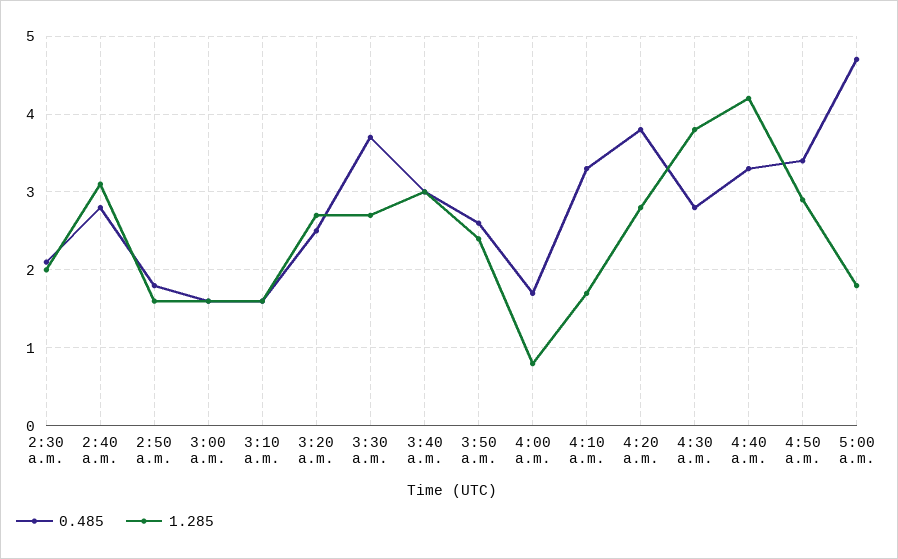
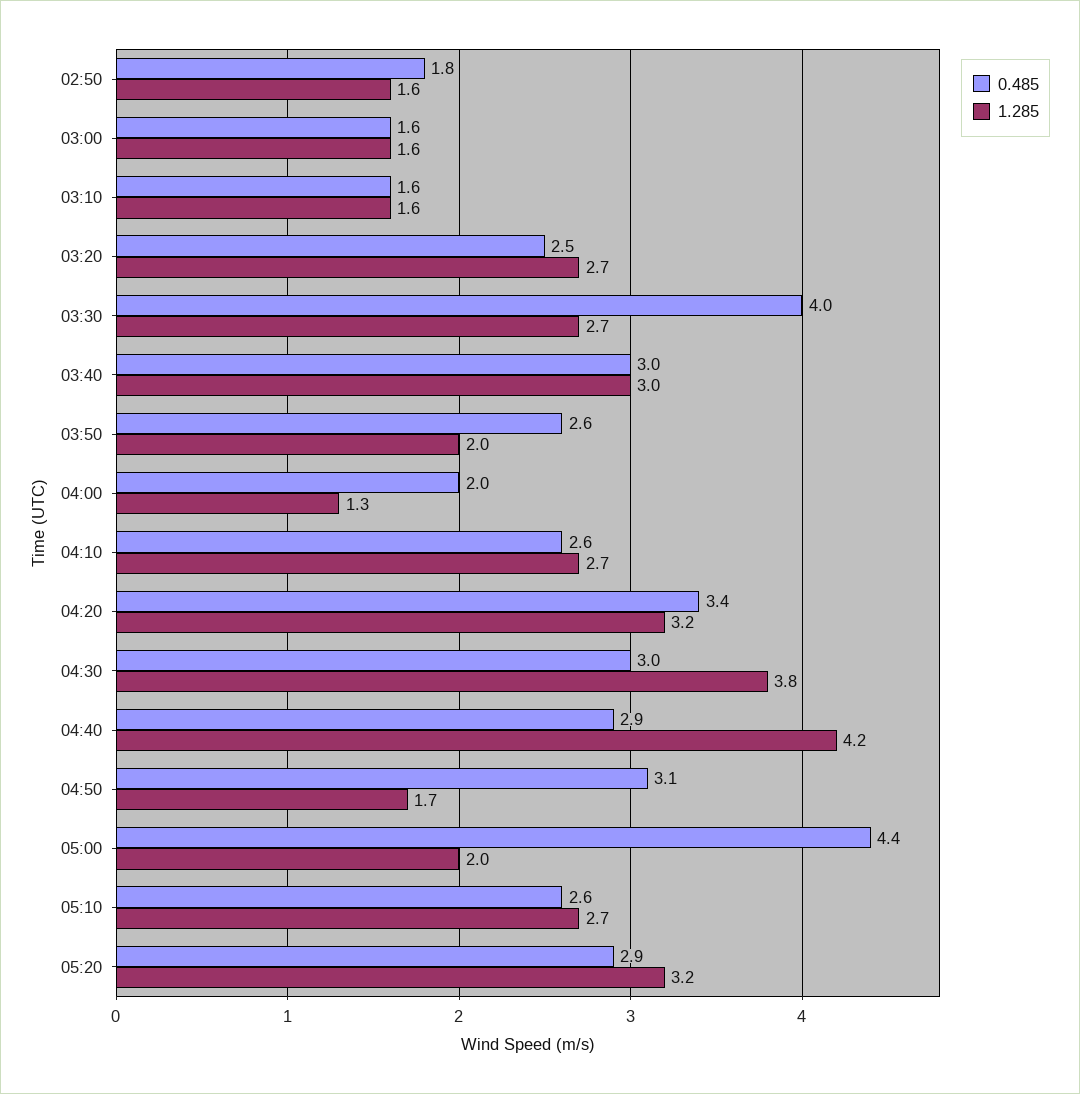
0.485, 2:30 a.m.: 2.1 -> none
1.285, 2:30 a.m.: 2 -> none
0.485, 2:40 a.m.: 2.8 -> none
1.285, 2:40 a.m.: 3.1 -> none
0.485, 3:30 a.m.: 3.7 -> 4
1.285, 3:50 a.m.: 2.4 -> 2
0.485, 4:00 a.m.: 1.7 -> 2
1.285, 4:00 a.m.: 0.8 -> 1.3
0.485, 4:10 a.m.: 3.3 -> 2.6
1.285, 4:10 a.m.: 1.7 -> 2.7
0.485, 4:20 a.m.: 3.8 -> 3.4
1.285, 4:20 a.m.: 2.8 -> 3.2
0.485, 4:30 a.m.: 2.8 -> 3
0.485, 4:40 a.m.: 3.3 -> 2.9
0.485, 4:50 a.m.: 3.4 -> 3.1
1.285, 4:50 a.m.: 2.9 -> 1.7
0.485, 5:00 a.m.: 4.7 -> 4.4
1.285, 5:00 a.m.: 1.8 -> 2
0.485, 05:10: none -> 2.6
1.285, 05:10: none -> 2.7
0.485, 05:20: none -> 2.9
1.285, 05:20: none -> 3.2

